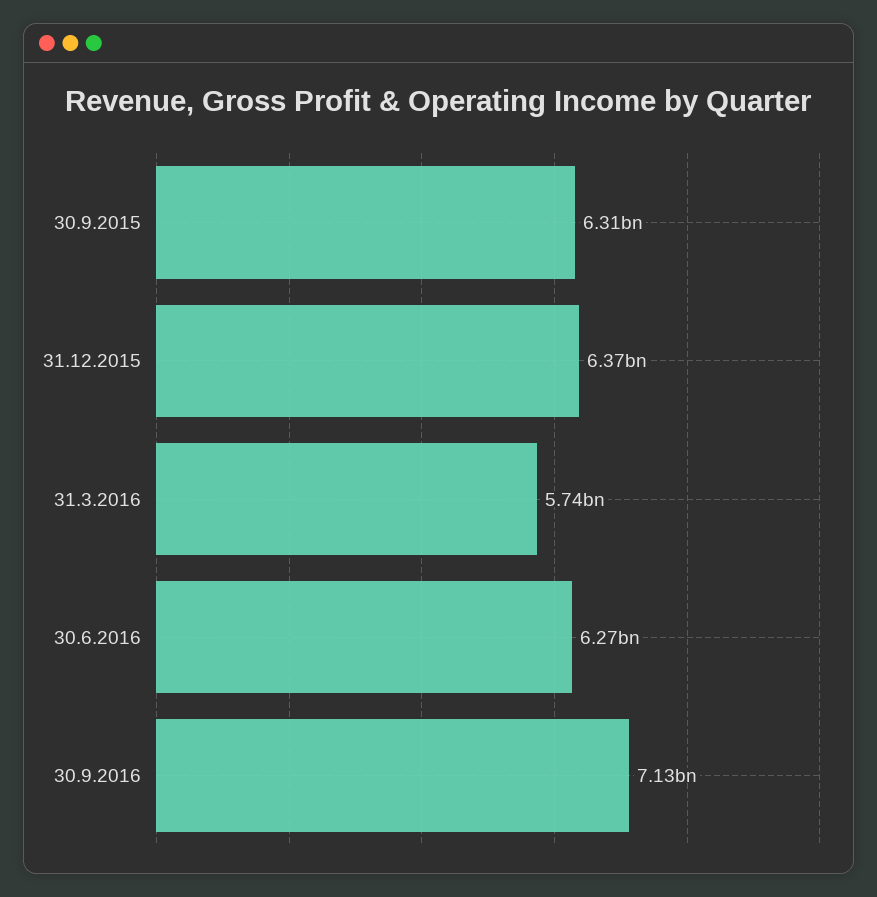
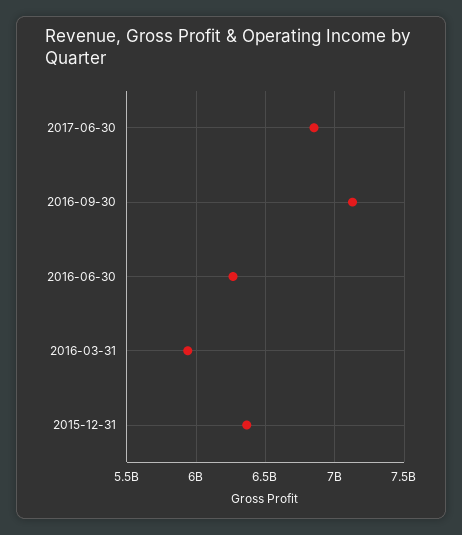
30.9.2015: 6310000000 -> none
31.3.2016: 5740000000 -> 5950000000
2017-06-30: none -> 6850000000

